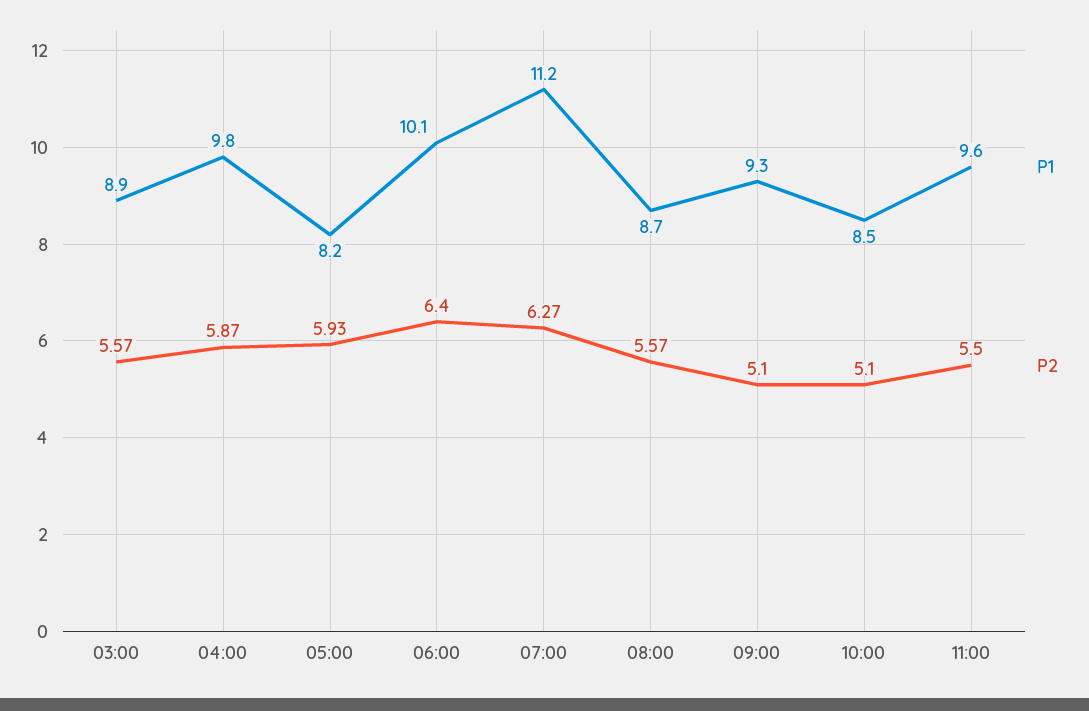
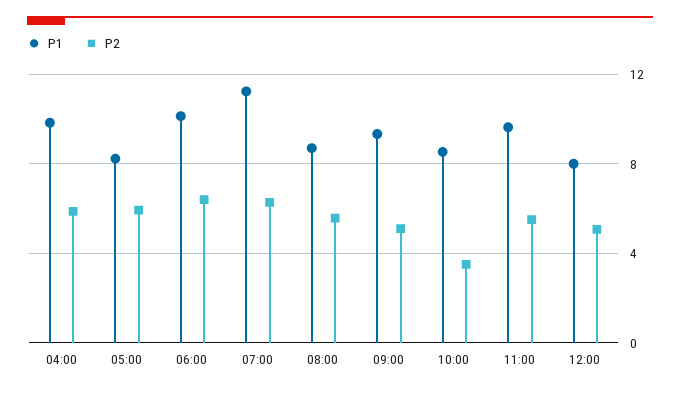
P1, 03:00: 8.9 -> none
P2, 03:00: 5.57 -> none
P2, 10:00: 5.1 -> 3.5
P1, 12:00: none -> 8
P2, 12:00: none -> 5

